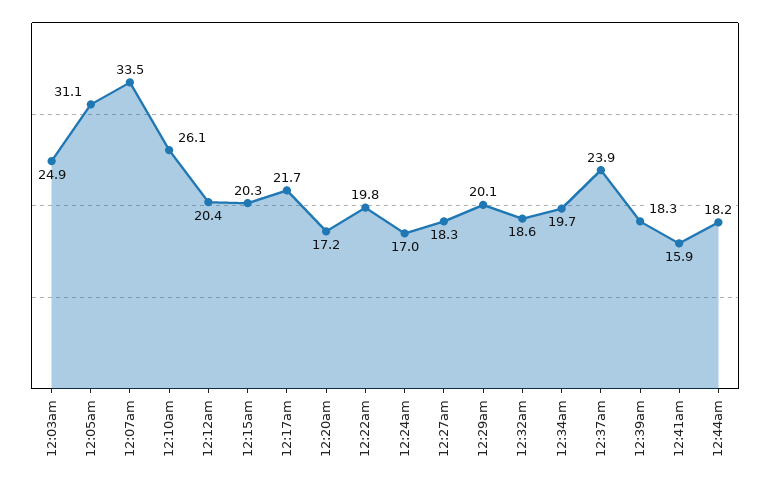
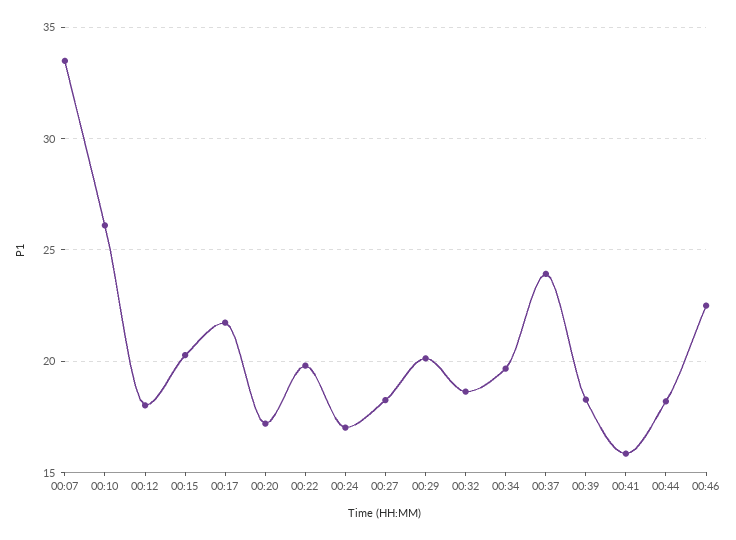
12:03am: 24.9 -> none
12:05am: 31.1 -> none
12:12am: 20.4 -> 18
00:46: none -> 22.5

